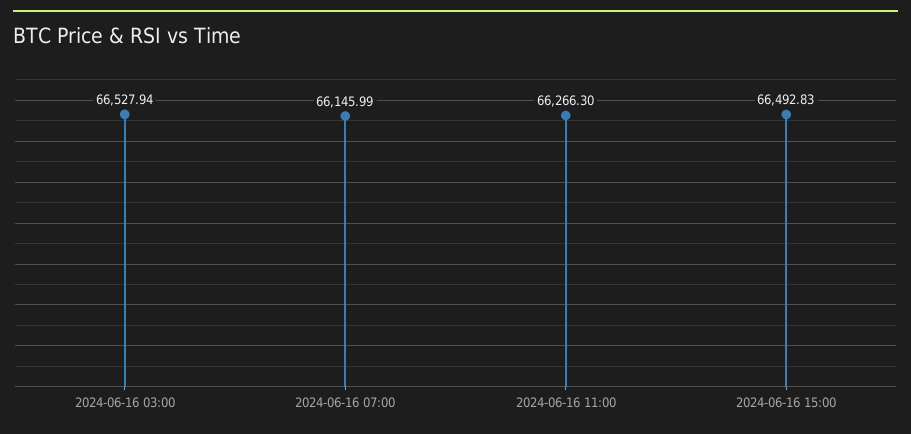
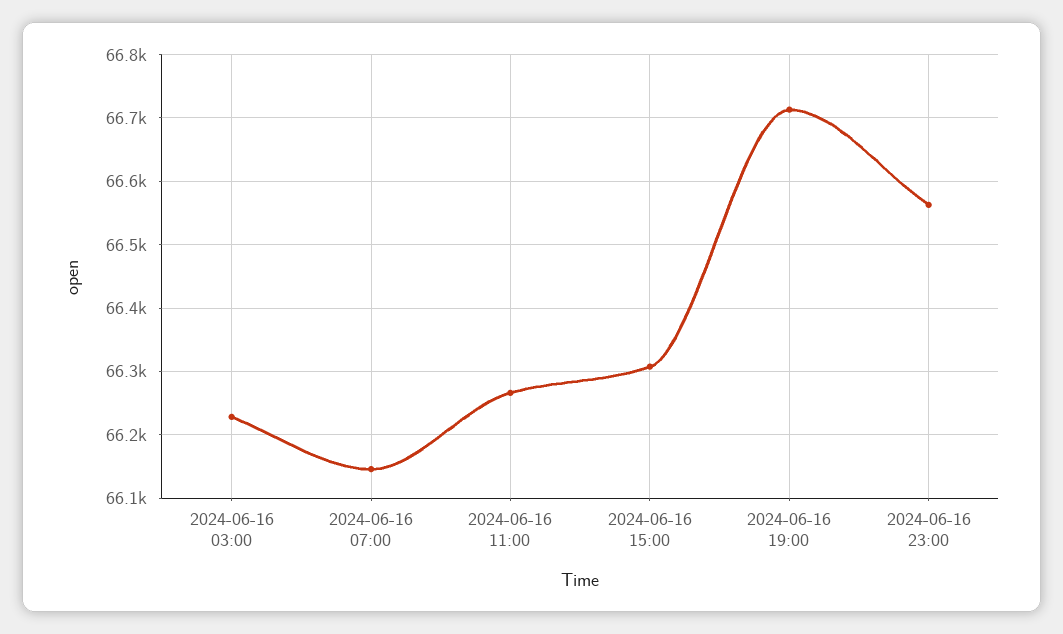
2024-06-16 03:00: 66527.94 -> 66230
2024-06-16 15:00: 66492.83 -> 66310
2024-06-16 19:00: none -> 66710
2024-06-16 23:00: none -> 66560

